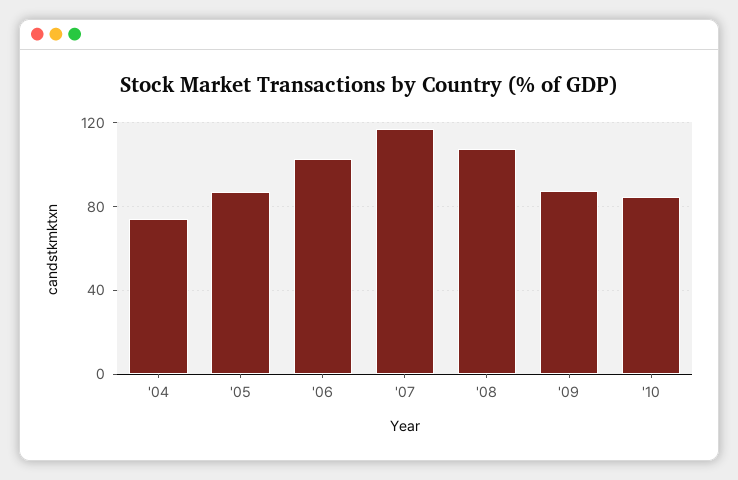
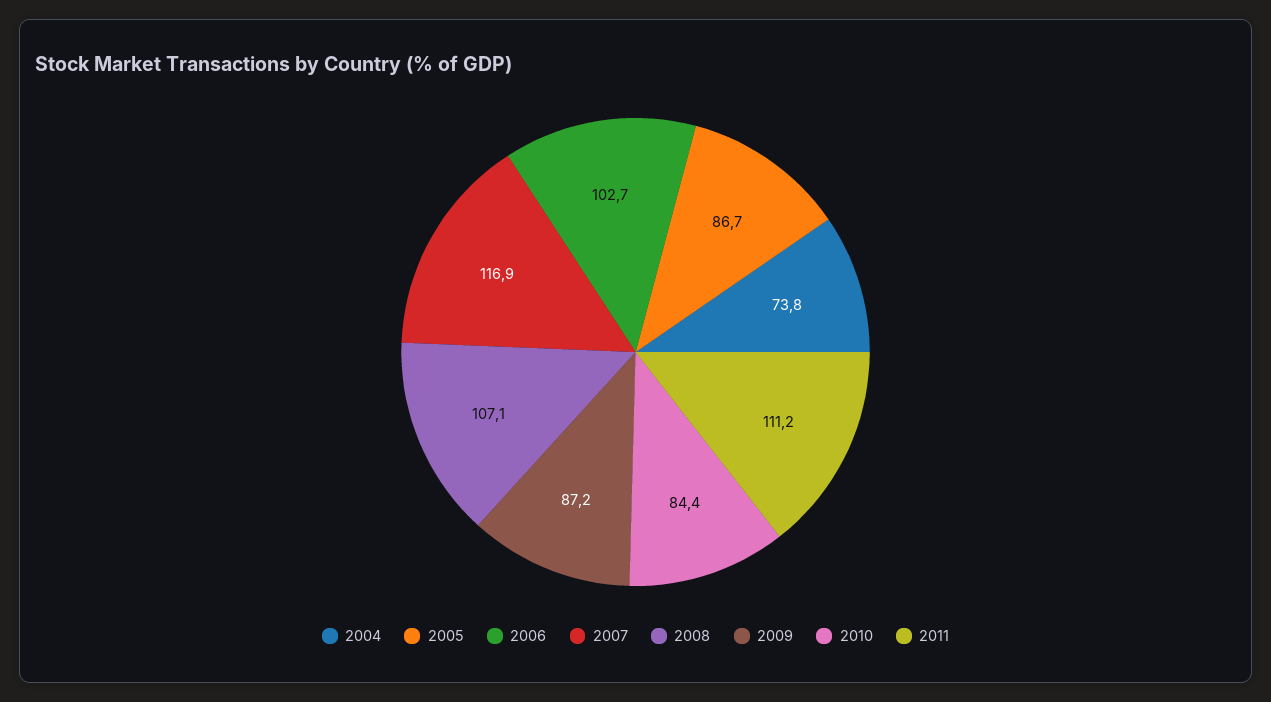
2011: none -> 111.2

